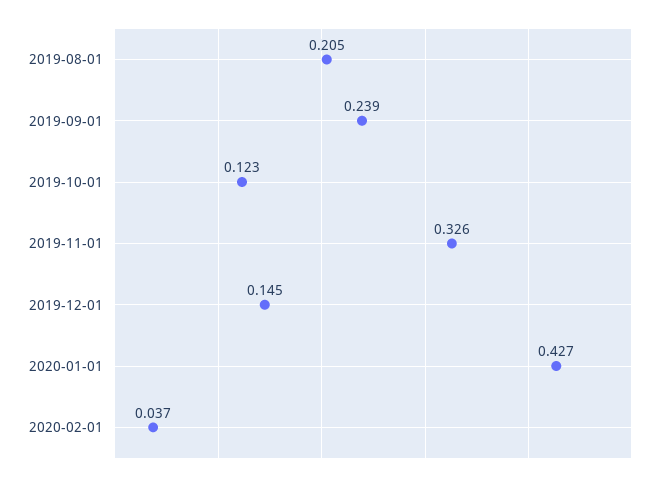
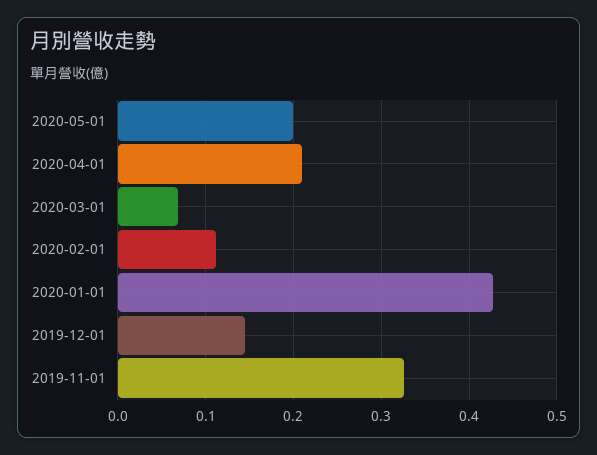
2019-08-01: 0.205 -> none
2019-09-01: 0.239 -> none
2019-10-01: 0.123 -> none
2020-02-01: 0.037 -> 0.11
2020-05-01: none -> 0.2
2020-04-01: none -> 0.21
2020-03-01: none -> 0.07

